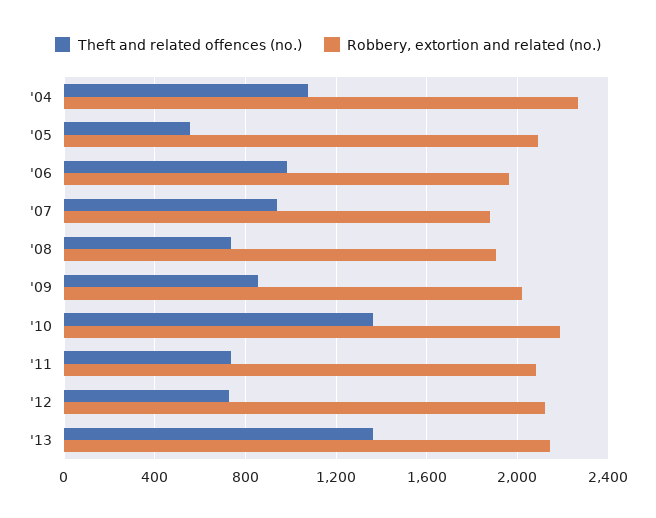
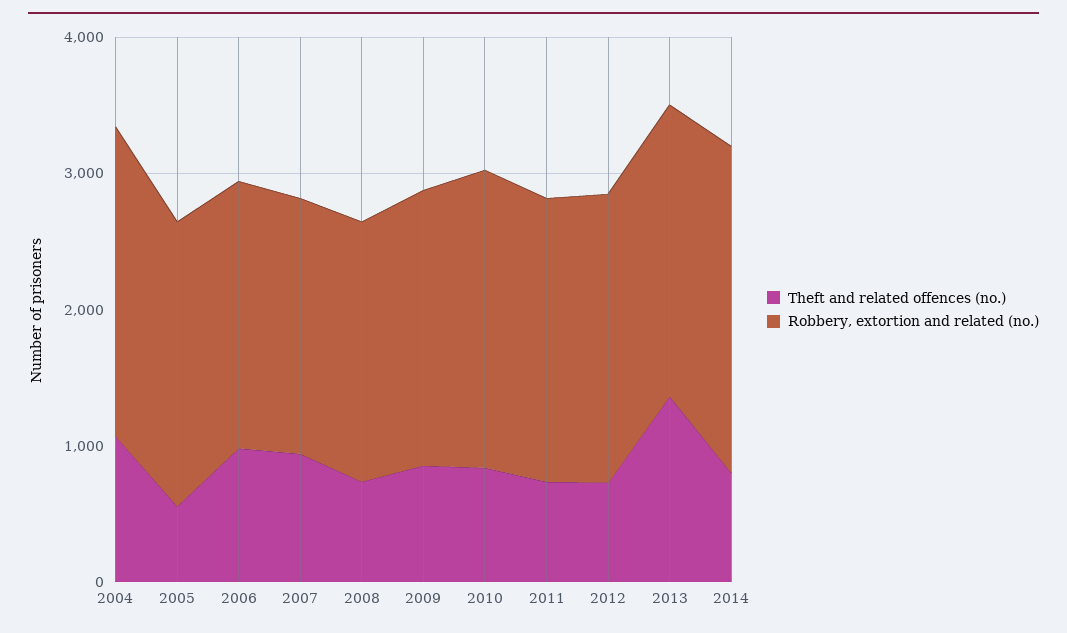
Theft and related offences (no.), '10: 1350 -> 800
Theft and related offences (no.), 2014: none -> 800
Robbery, extortion and related (no.), 2014: none -> 2400

